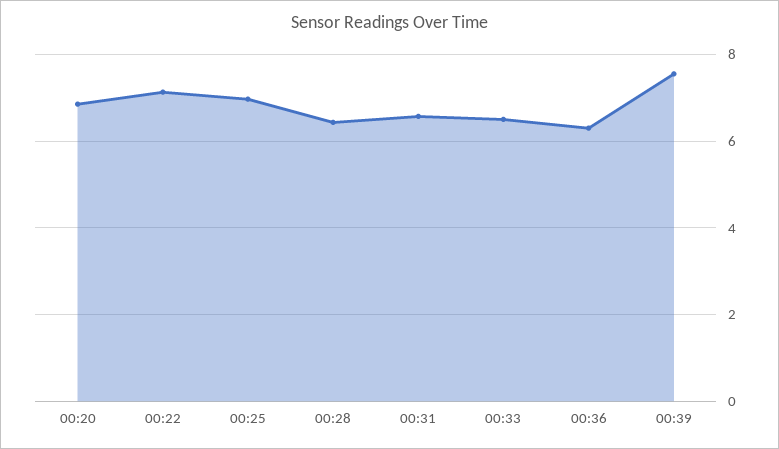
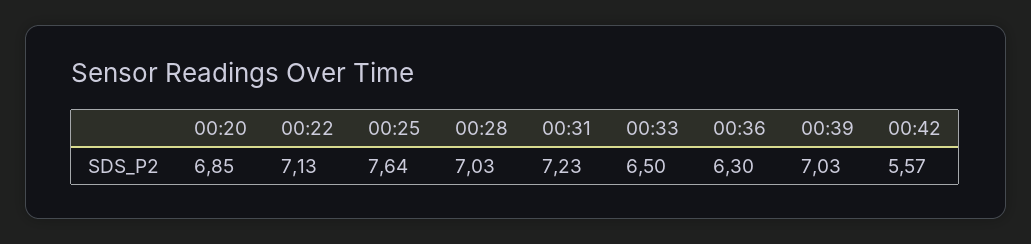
00:25: 7 -> 7.64
00:28: 6.4 -> 7.03
00:31: 6.6 -> 7.23
00:39: 7.6 -> 7.03
00:42: none -> 5.57

